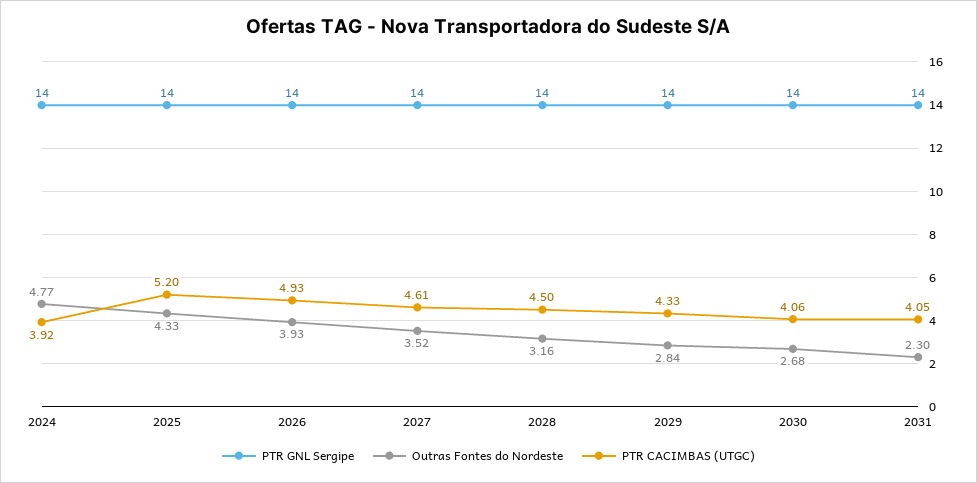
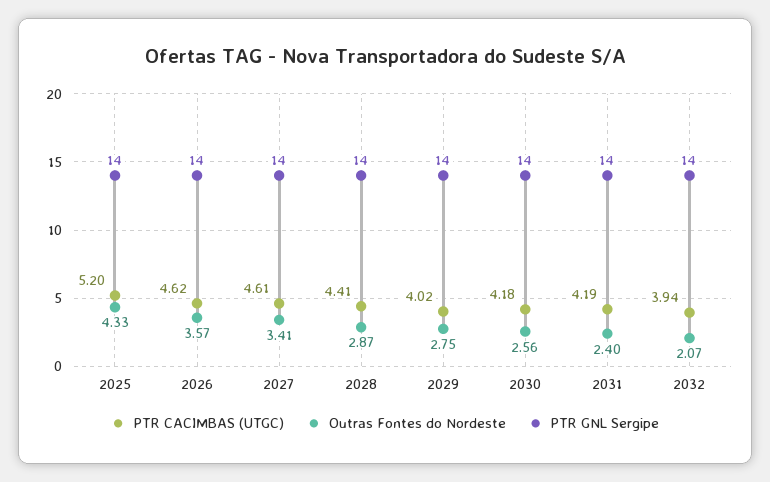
PTR GNL Sergipe, 2024: 14 -> none
Outras Fontes do Nordeste, 2024: 4.77 -> none
PTR CACIMBAS (UTGC), 2024: 3.92 -> none
Outras Fontes do Nordeste, 2026: 3.93 -> 3.57
PTR CACIMBAS (UTGC), 2026: 4.93 -> 4.62
Outras Fontes do Nordeste, 2027: 3.52 -> 3.41
Outras Fontes do Nordeste, 2028: 3.16 -> 2.87
PTR CACIMBAS (UTGC), 2028: 4.5 -> 4.41
Outras Fontes do Nordeste, 2029: 2.84 -> 2.75
PTR CACIMBAS (UTGC), 2029: 4.33 -> 4.02
Outras Fontes do Nordeste, 2030: 2.68 -> 2.56
PTR CACIMBAS (UTGC), 2030: 4.06 -> 4.18
Outras Fontes do Nordeste, 2031: 2.3 -> 2.4
PTR CACIMBAS (UTGC), 2031: 4.05 -> 4.19
PTR CACIMBAS (UTGC), 2032: none -> 3.94
Outras Fontes do Nordeste, 2032: none -> 2.07
PTR GNL Sergipe, 2032: none -> 14

